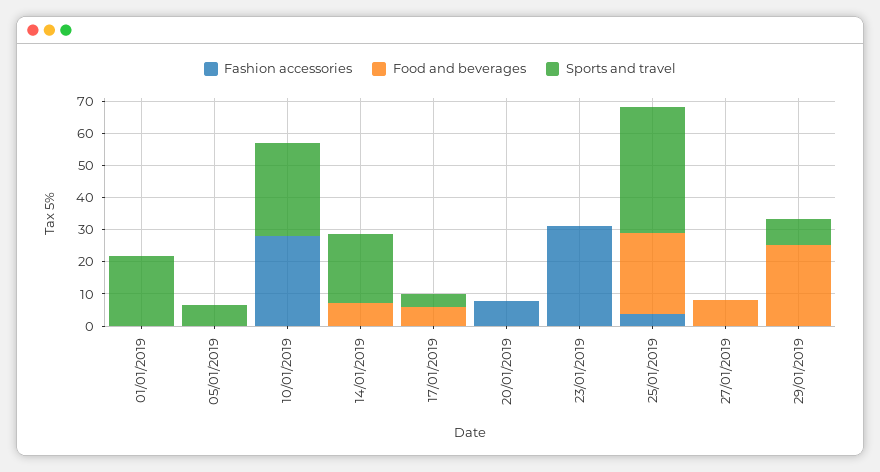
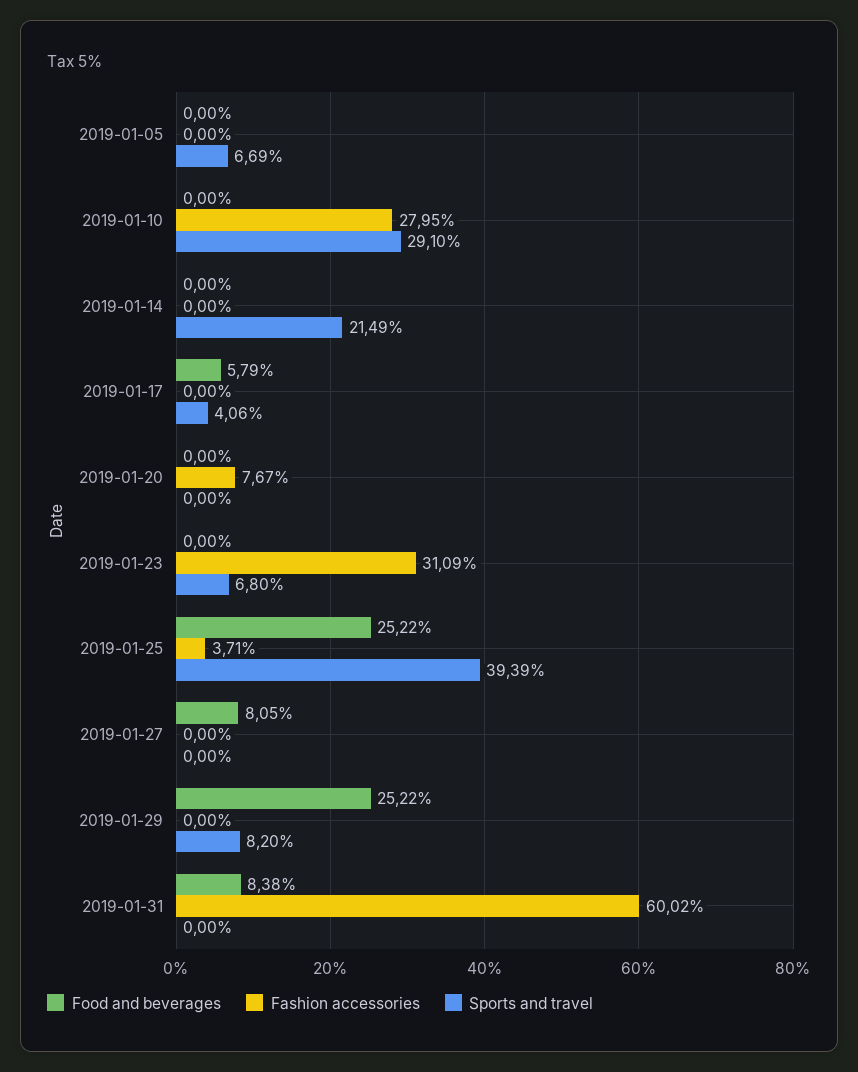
Fashion accessories, 01/01/2019: 0 -> none
Food and beverages, 01/01/2019: 0 -> none
Sports and travel, 01/01/2019: 22.5 -> none
Food and beverages, 14/01/2019: 7.5 -> 0
Sports and travel, 23/01/2019: 0 -> 6.8
Food and beverages, 2019-01-31: none -> 8.38
Fashion accessories, 2019-01-31: none -> 60.02
Sports and travel, 2019-01-31: none -> 0

